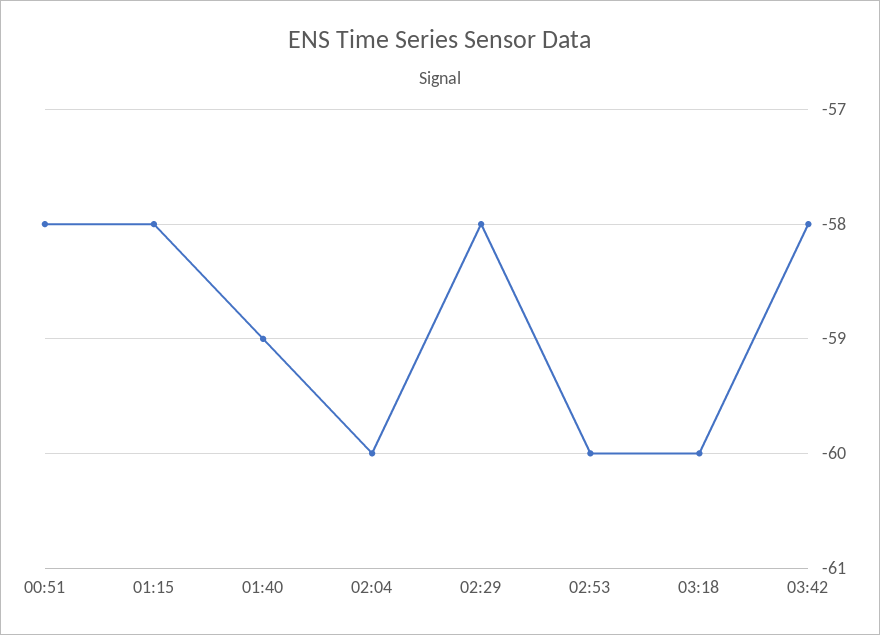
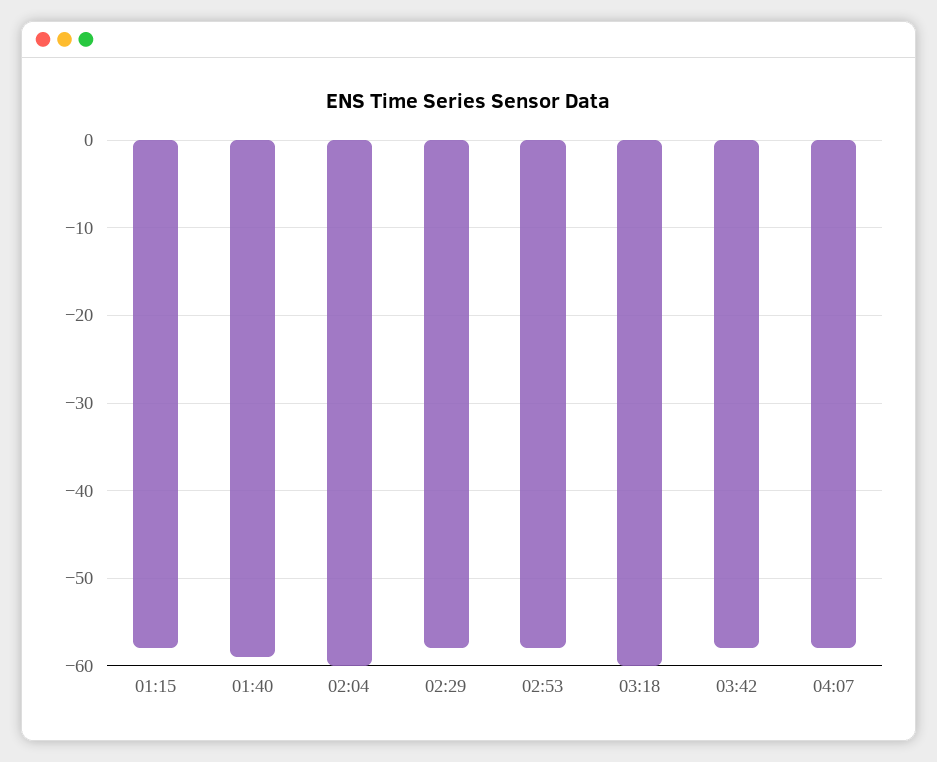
00:51: -58 -> none
02:53: -60 -> -58
04:07: none -> -58

